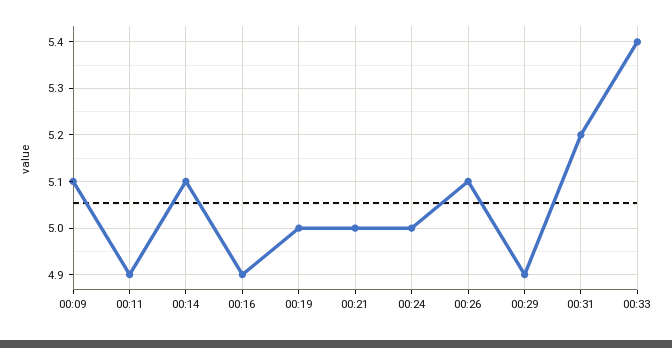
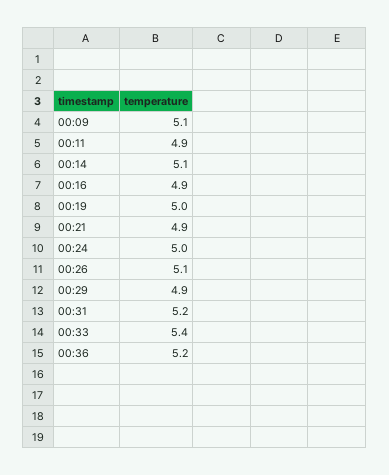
00:21: 5 -> 4.9
00:36: none -> 5.2

